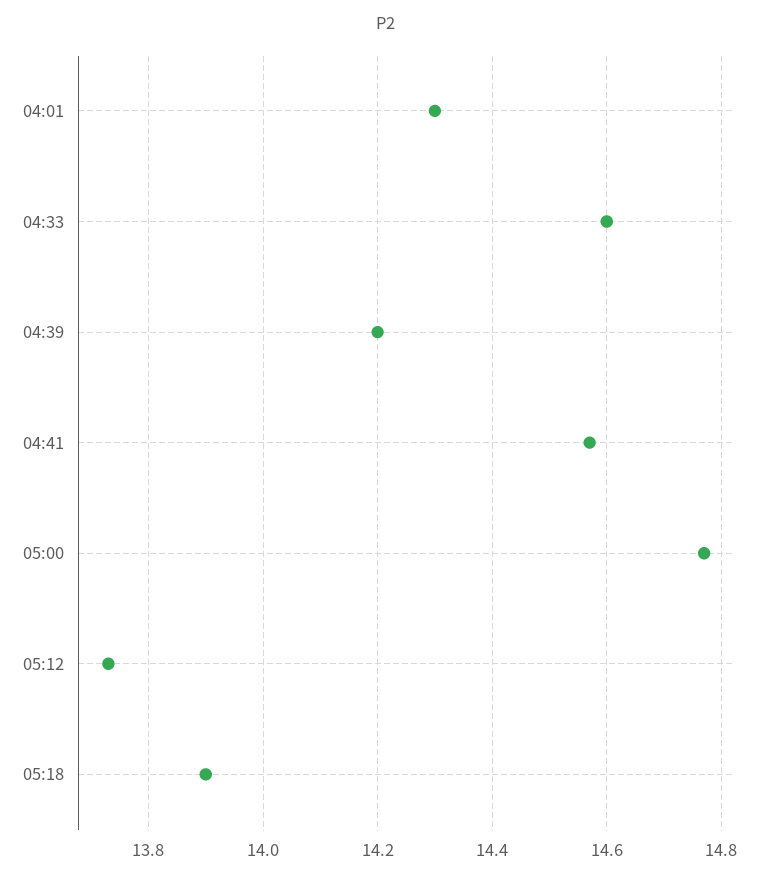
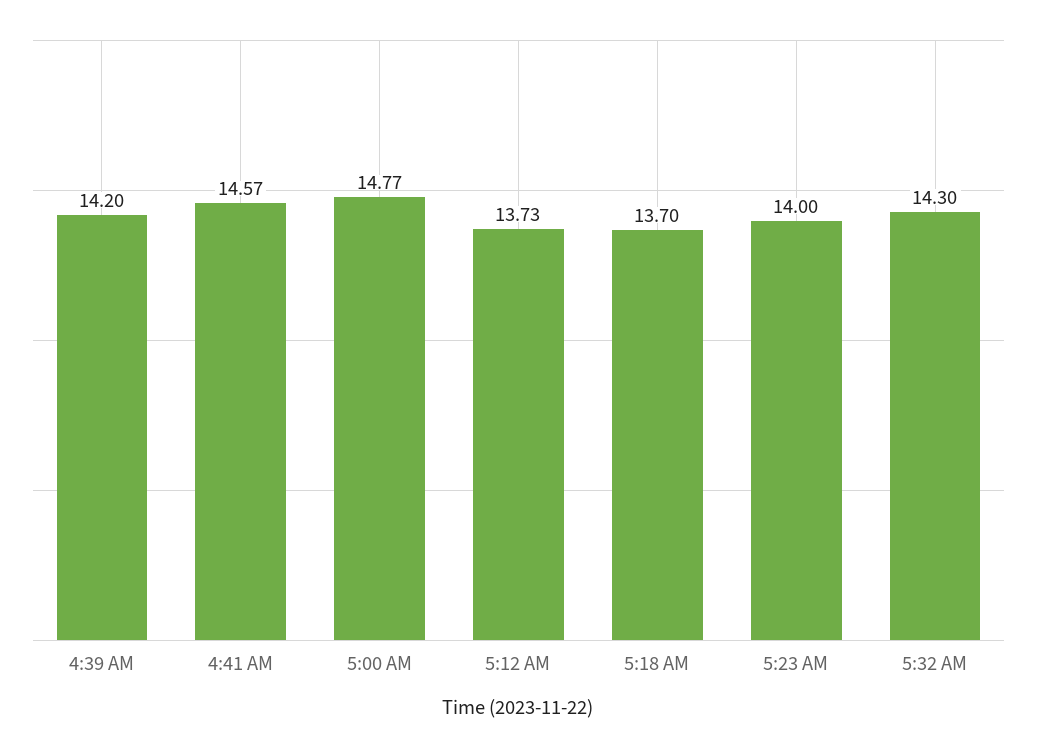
04:01: 14.3 -> none
04:33: 14.6 -> none
05:18: 13.9 -> 13.7
5:23 AM: none -> 14
5:32 AM: none -> 14.3

